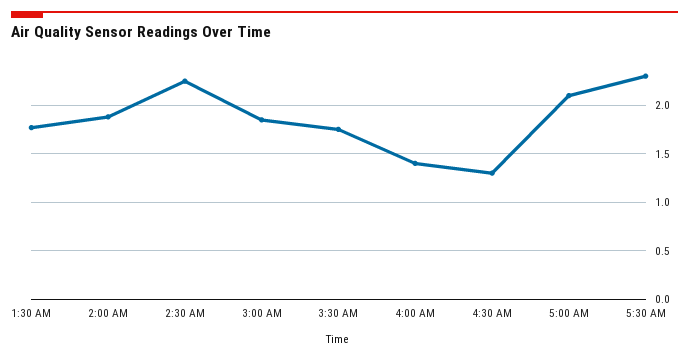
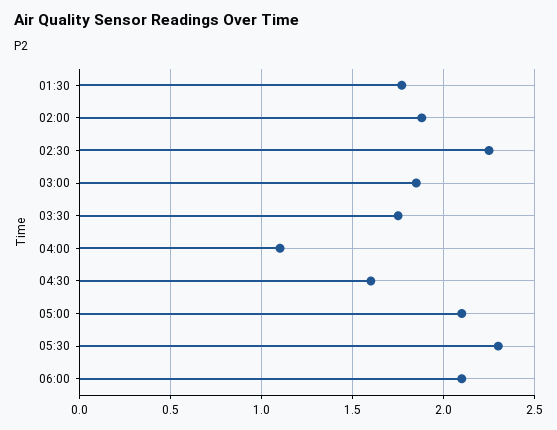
4:00 AM: 1.4 -> 1.1
4:30 AM: 1.3 -> 1.6
06:00: none -> 2.1

